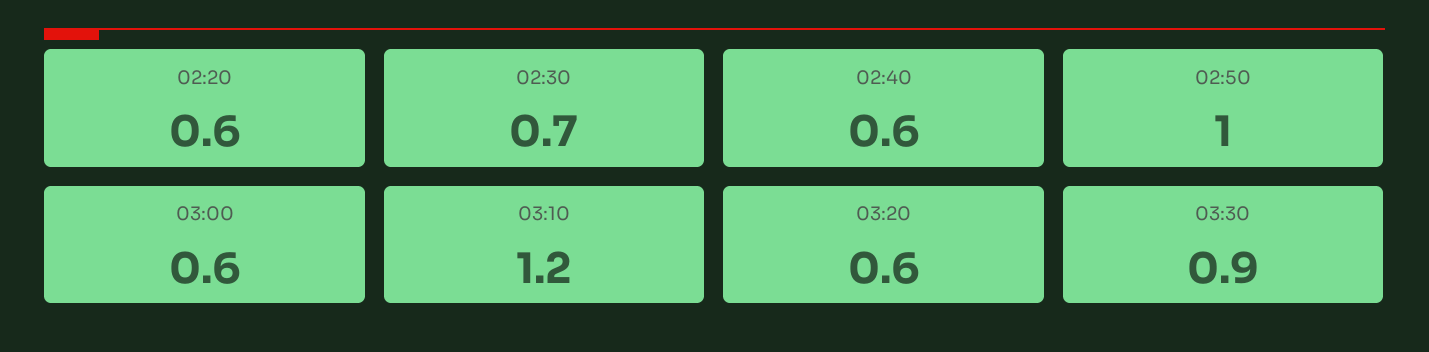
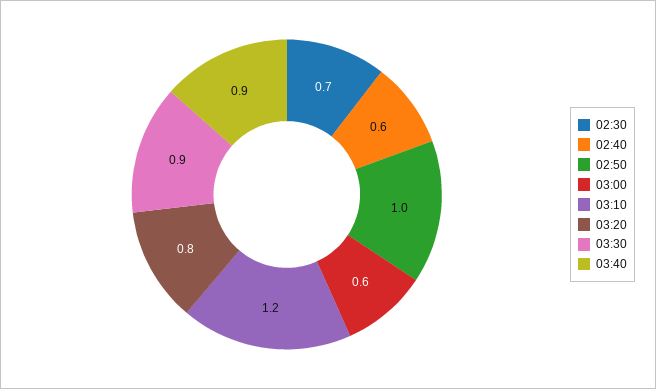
02:20: 0.6 -> none
03:20: 0.6 -> 0.8
03:40: none -> 0.9

